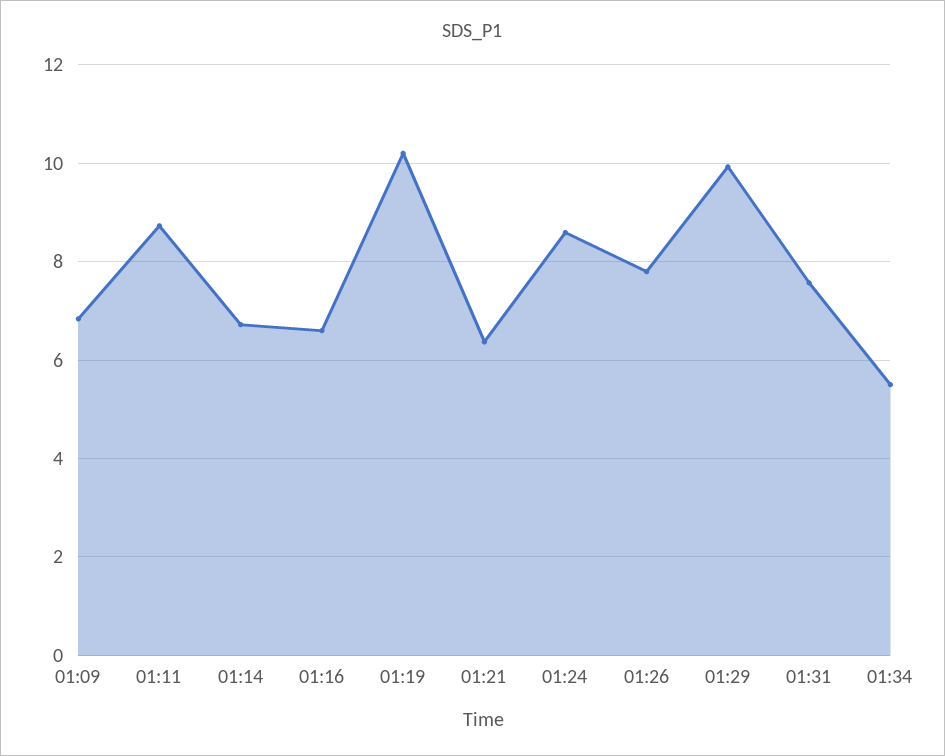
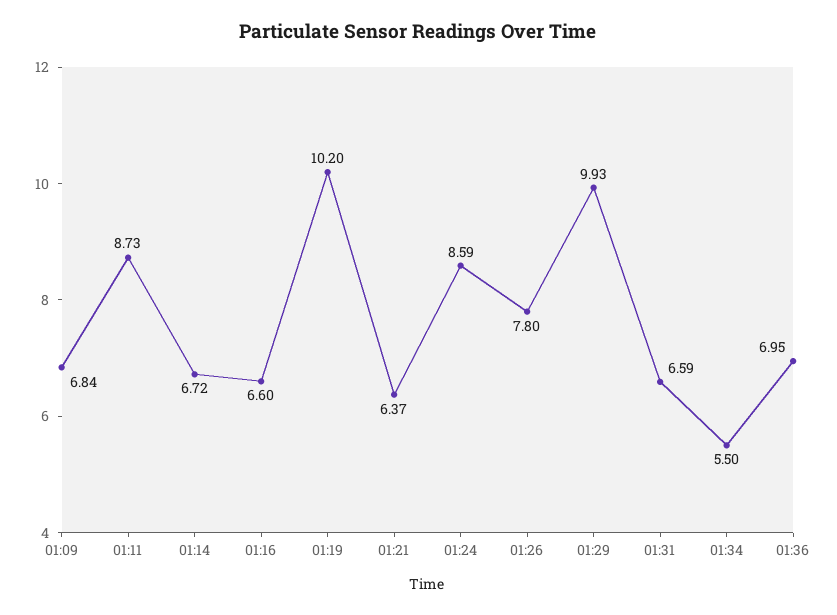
01:31: 7.6 -> 6.59
01:36: none -> 6.95

